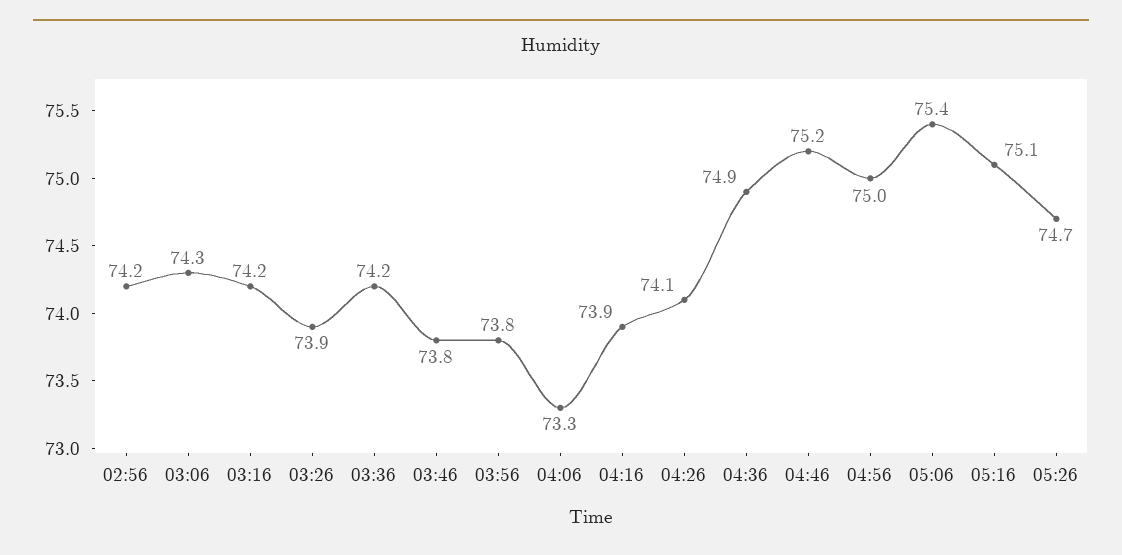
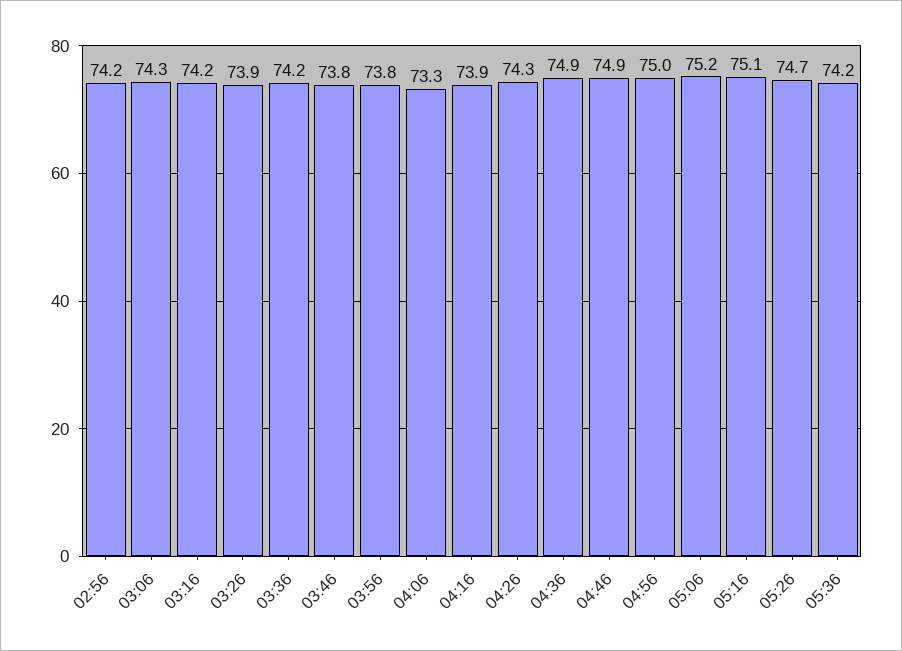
04:26: 74.1 -> 74.3
04:46: 75.2 -> 74.9
05:06: 75.4 -> 75.2
05:36: none -> 74.2

